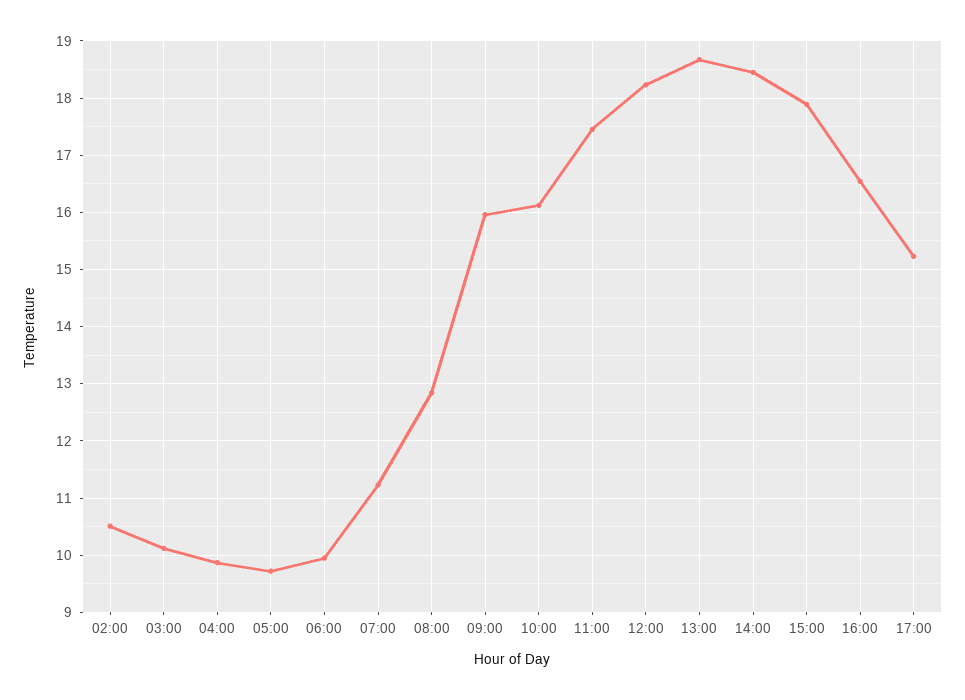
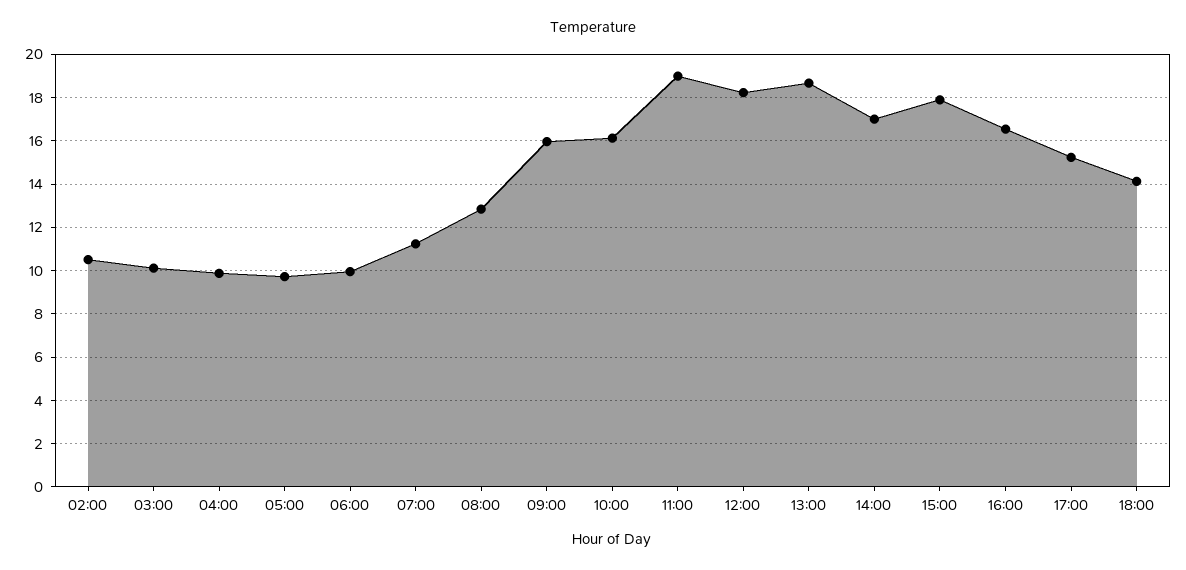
11:00: 17.4 -> 19
14:00: 18.4 -> 17
18:00: none -> 14

